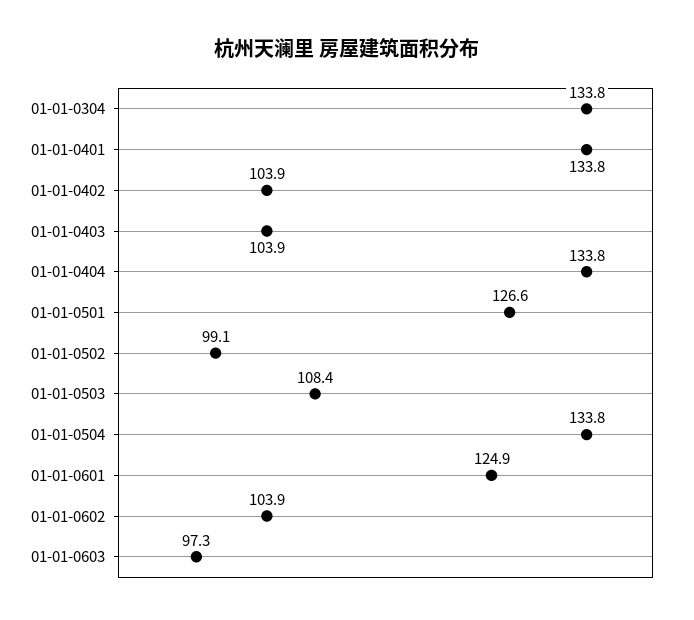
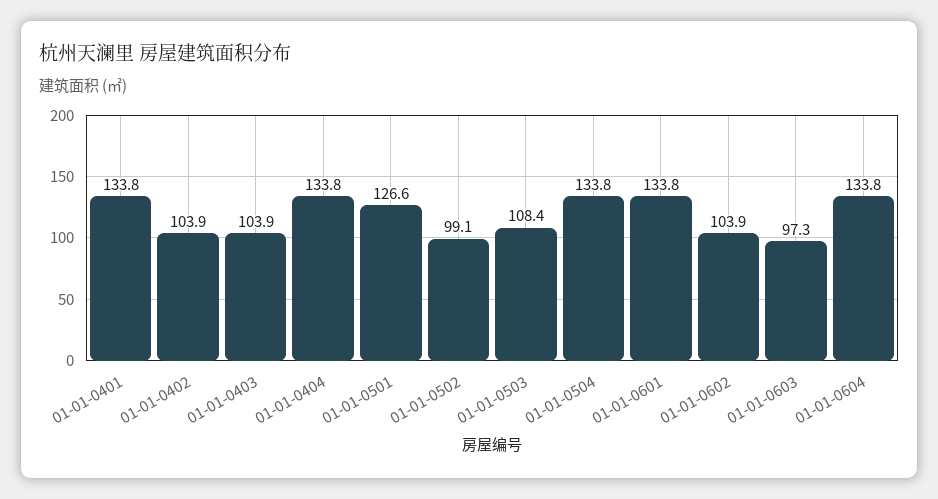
01-01-0304: 133.8 -> none
01-01-0601: 124.9 -> 133.8
01-01-0604: none -> 133.8

